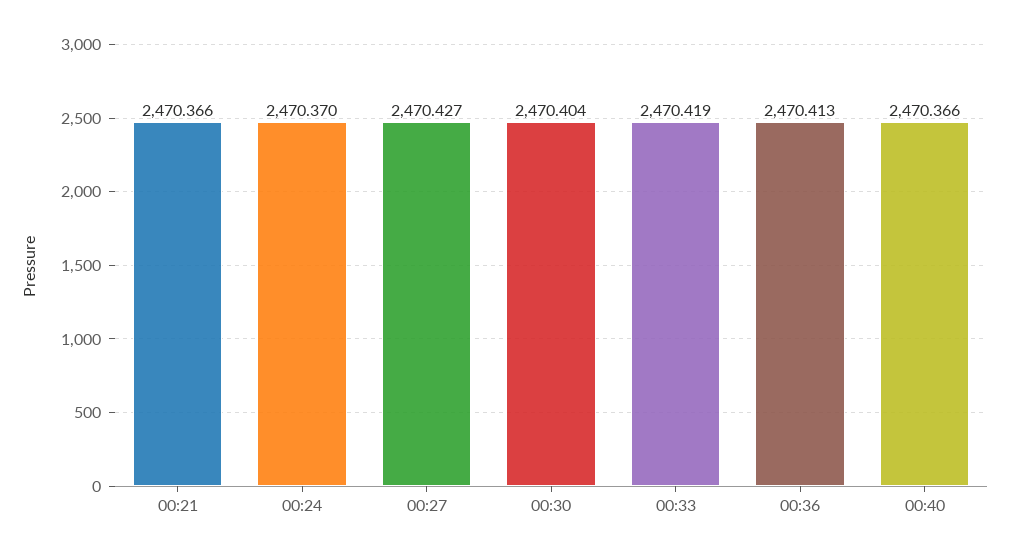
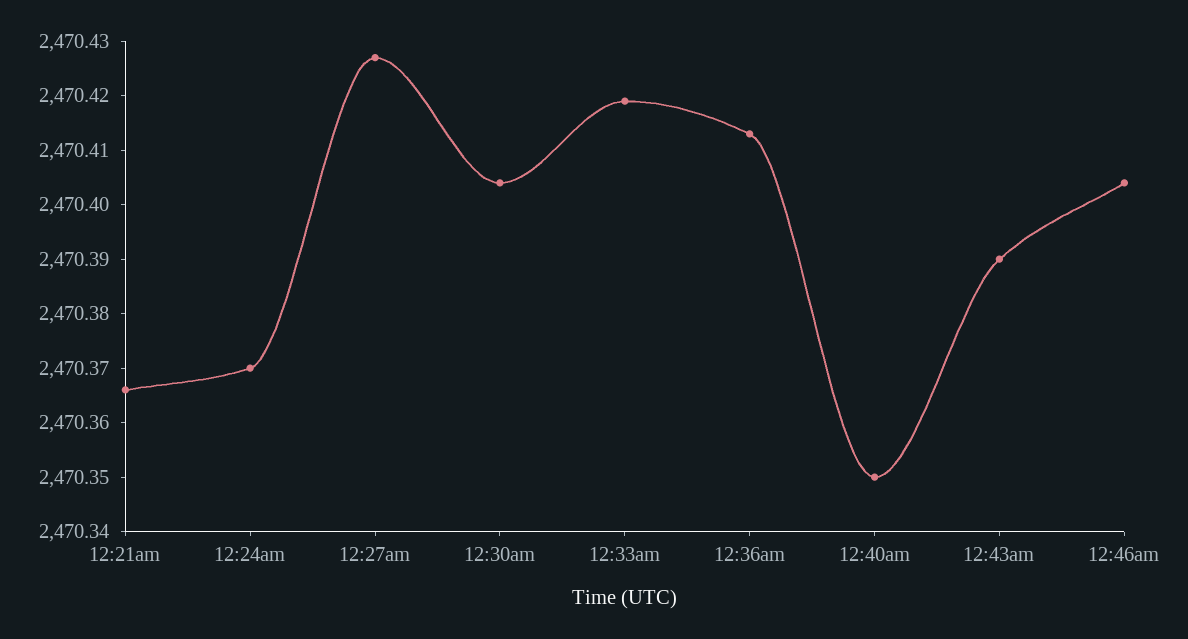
00:40: 2470.366 -> 2470.35
12:43am: none -> 2470.39
12:46am: none -> 2470.405

